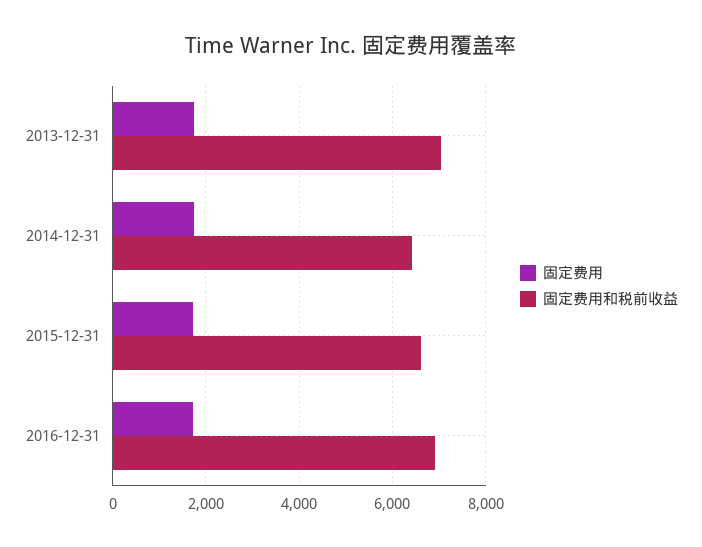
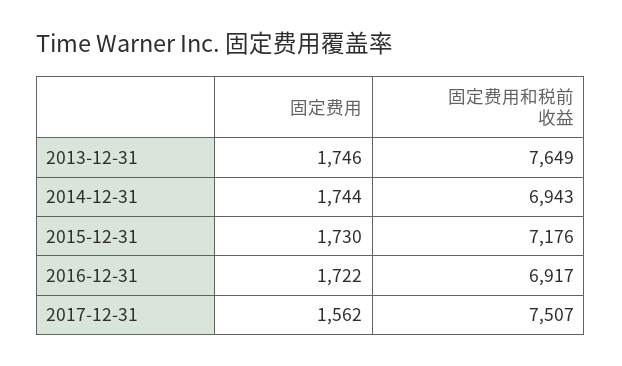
固定费用和税前收益, 2013-12-31: 7000 -> 7649
固定费用和税前收益, 2014-12-31: 6400 -> 6943
固定费用和税前收益, 2015-12-31: 6600 -> 7176
固定费用, 2017-12-31: none -> 1562
固定费用和税前收益, 2017-12-31: none -> 7507

